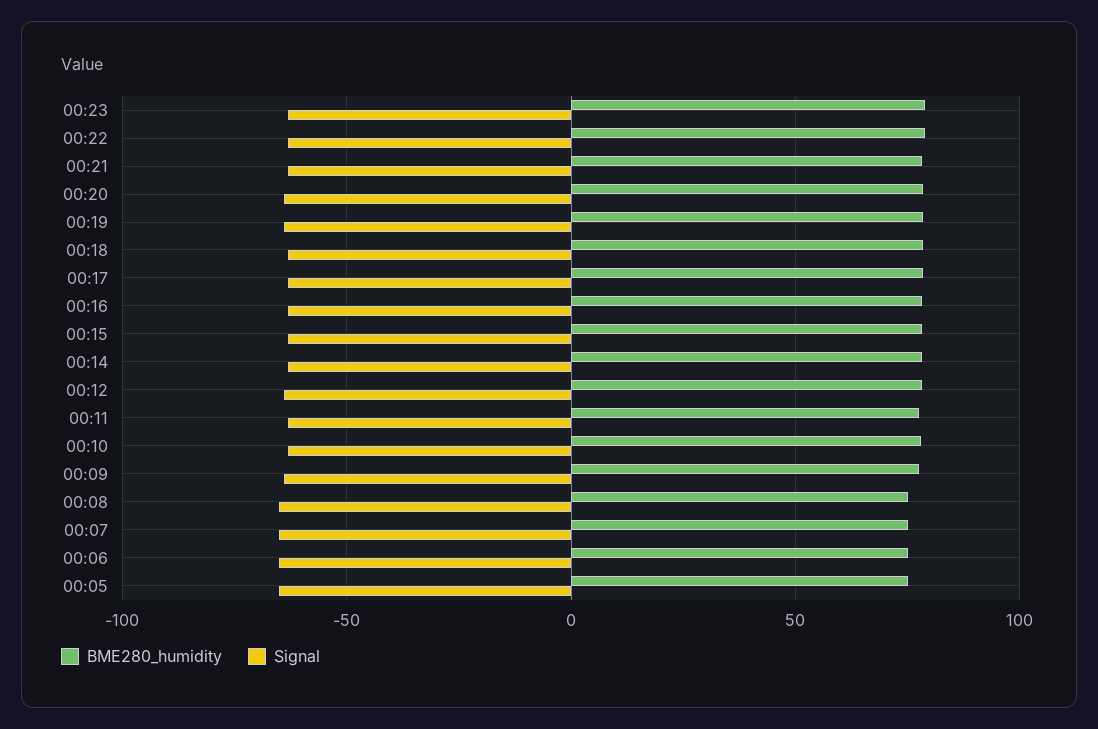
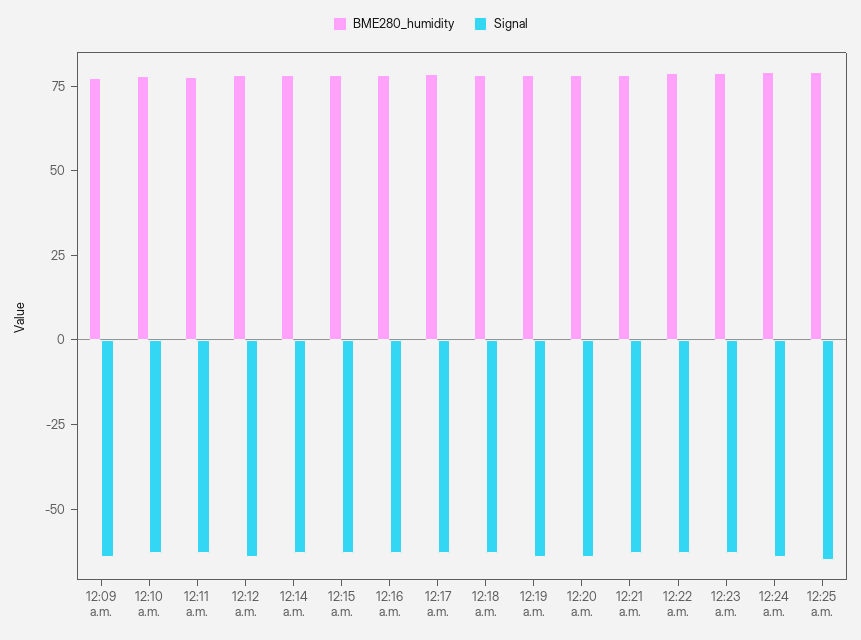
BME280_humidity, 00:08: 75 -> none
Signal, 00:08: -65 -> none
BME280_humidity, 00:07: 75 -> none
Signal, 00:07: -65 -> none
BME280_humidity, 00:06: 75 -> none
Signal, 00:06: -65 -> none
BME280_humidity, 00:05: 75 -> none
Signal, 00:05: -65 -> none
BME280_humidity, 12:24 a.m.: none -> 80
Signal, 12:24 a.m.: none -> -65
BME280_humidity, 12:25 a.m.: none -> 80
Signal, 12:25 a.m.: none -> -65

